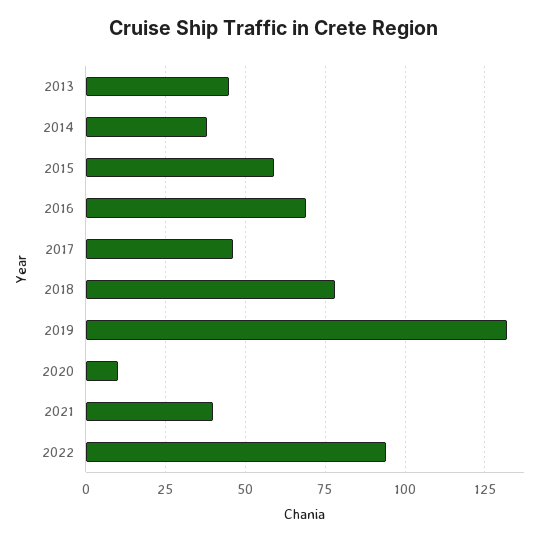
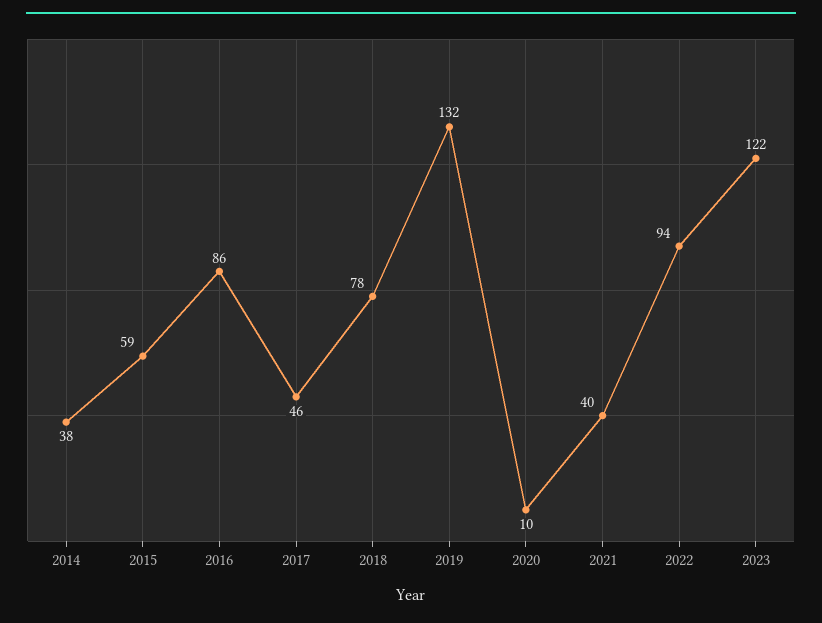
2013: 45 -> none
2016: 70 -> 86
2023: none -> 122

